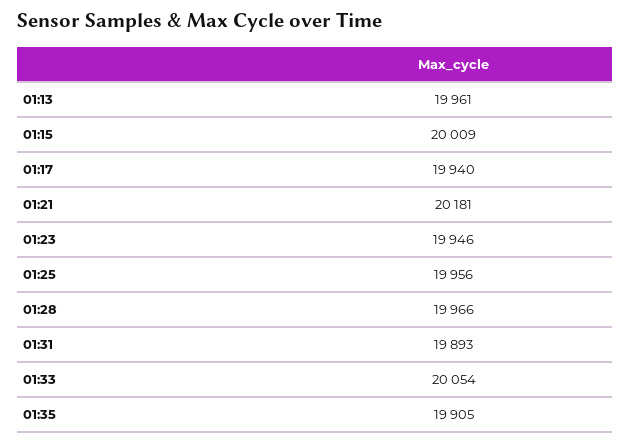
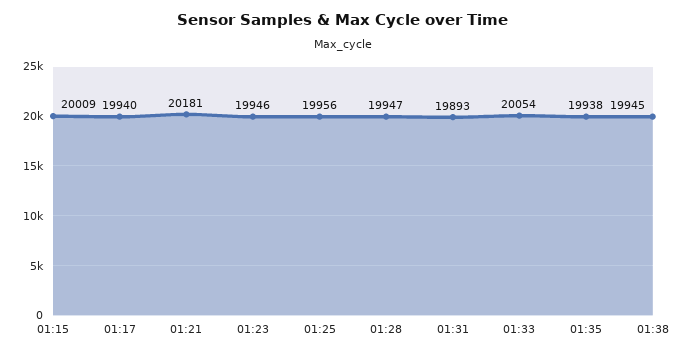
01:13: 19961 -> none
01:28: 19966 -> 19947
01:35: 19905 -> 19938
01:38: none -> 19945

